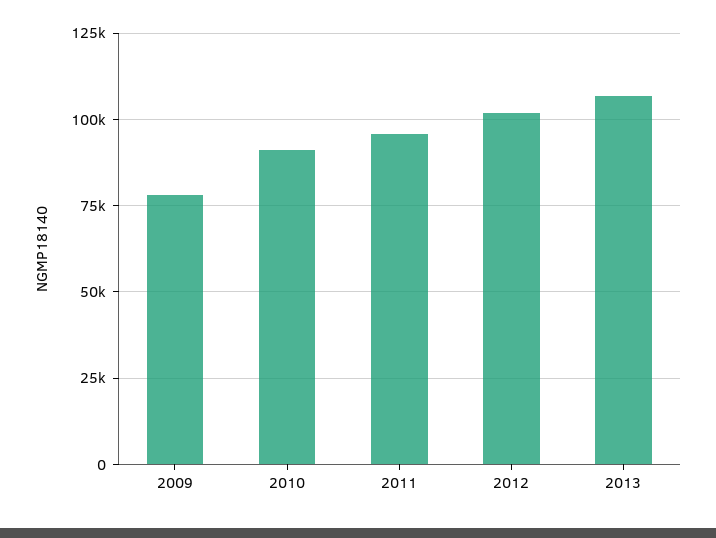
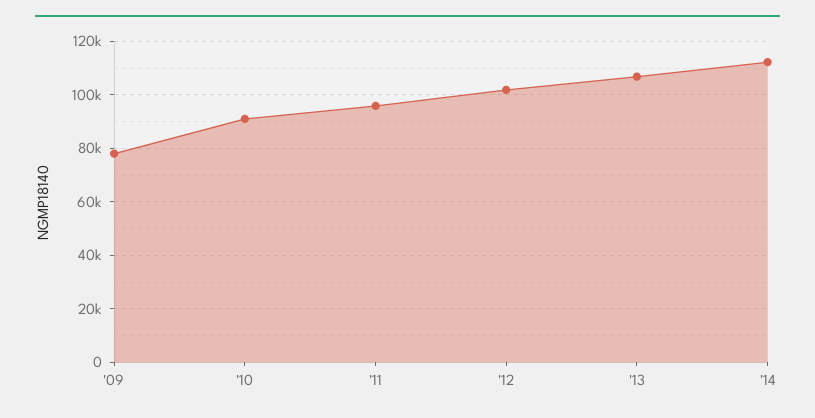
'14: none -> 112500

